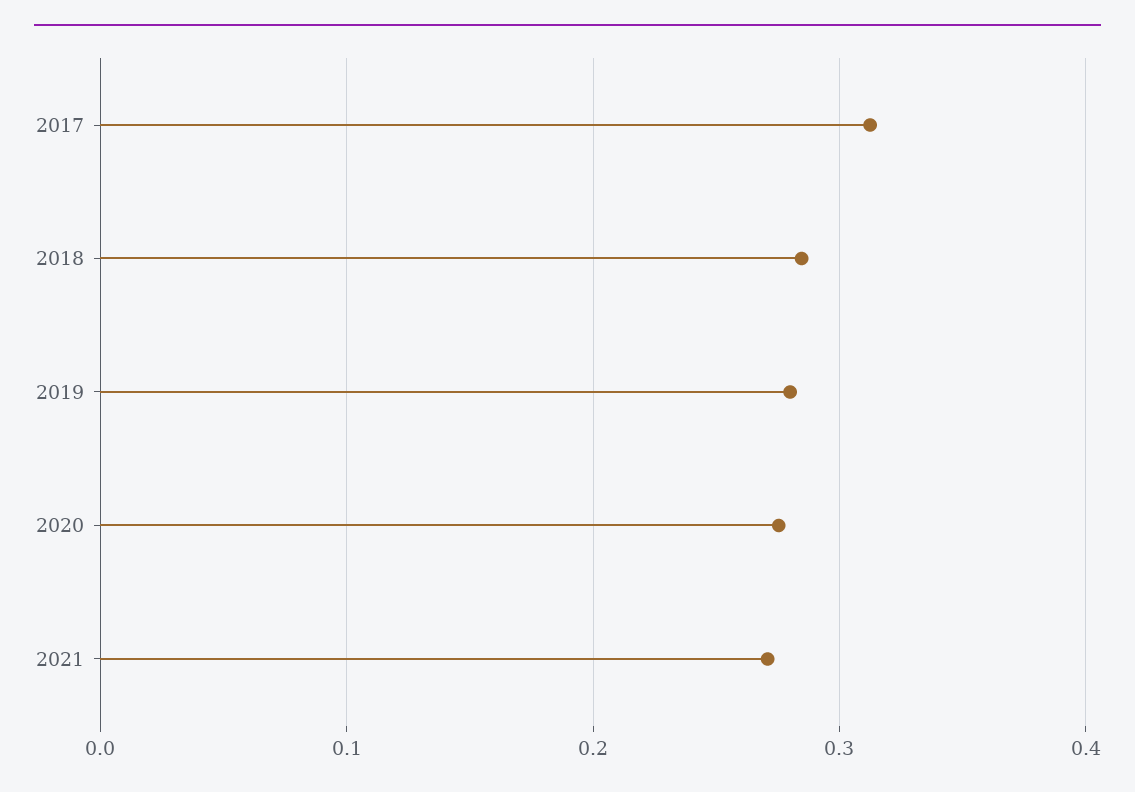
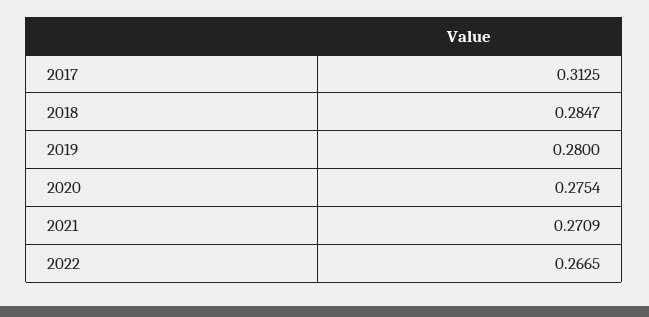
2022: none -> 0.2665

